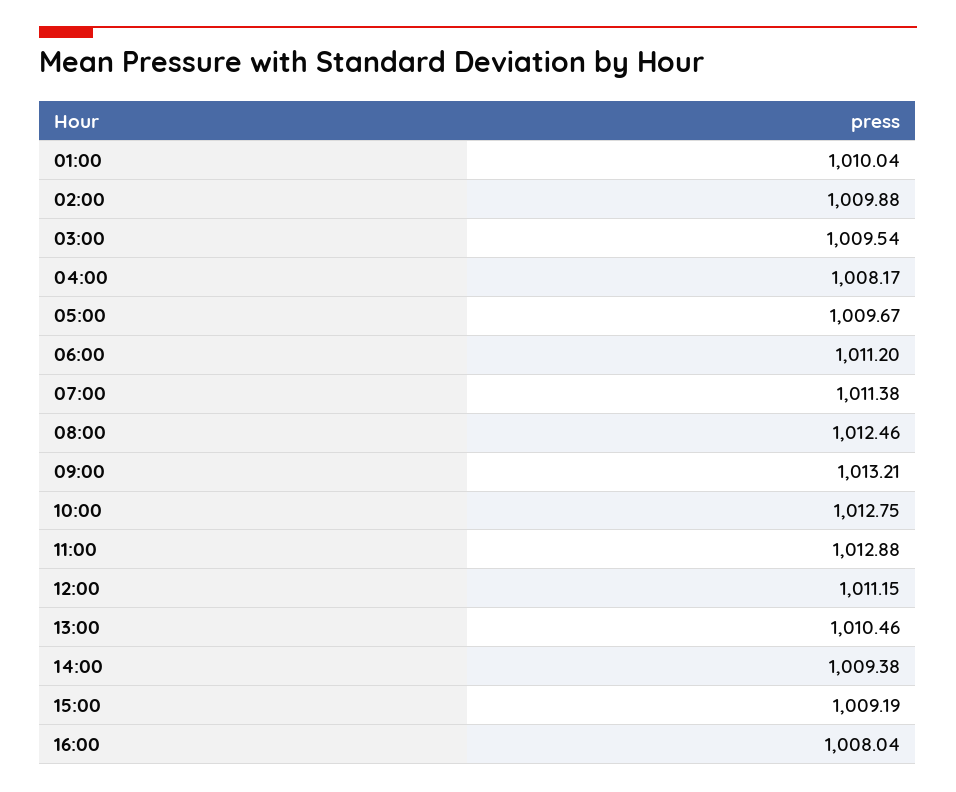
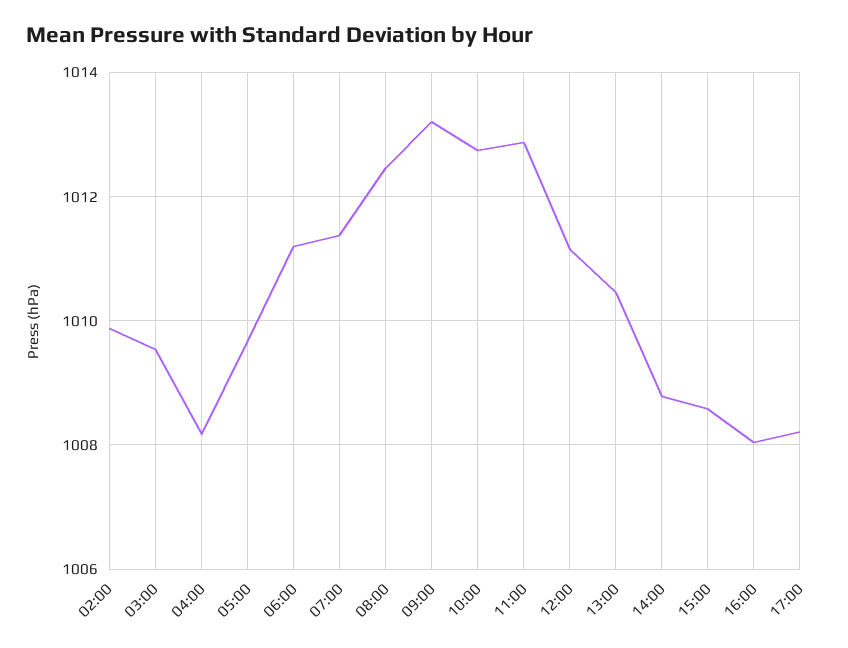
01:00: 1010.04 -> none
14:00: 1009.38 -> 1008.8
15:00: 1009.19 -> 1008.6
17:00: none -> 1008.2

